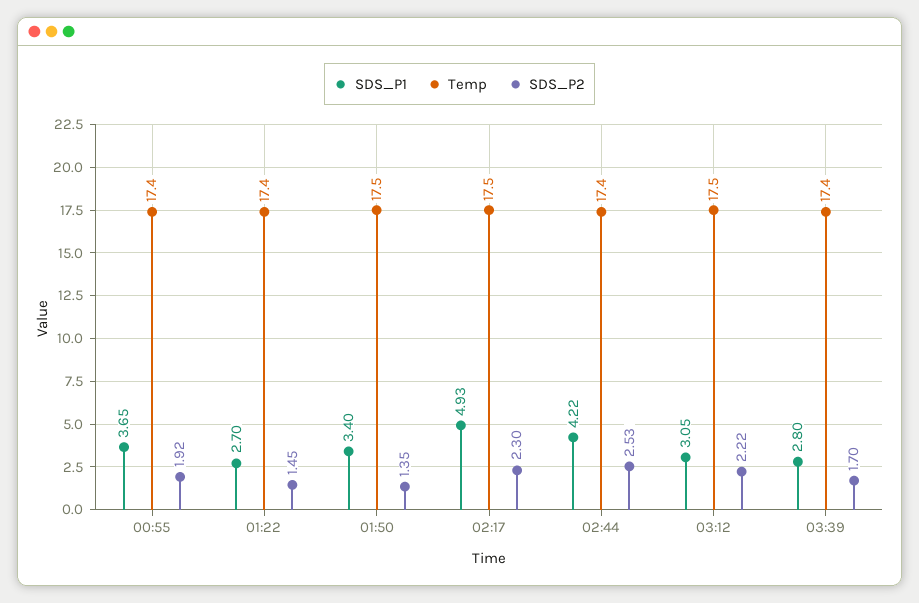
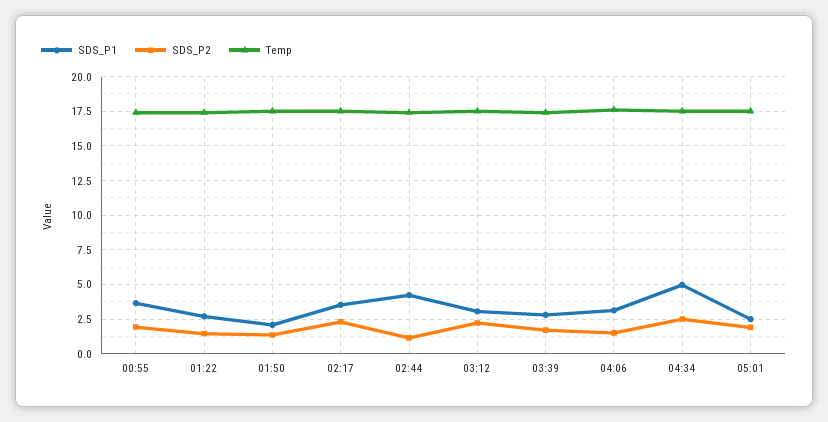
SDS_P1, 01:50: 3.4 -> 2
SDS_P1, 02:17: 4.93 -> 3.5
SDS_P2, 02:44: 2.53 -> 1
SDS_P1, 04:06: none -> 3
SDS_P2, 04:06: none -> 1.5
Temp, 04:06: none -> 17.5
SDS_P1, 04:34: none -> 5
SDS_P2, 04:34: none -> 2.5
Temp, 04:34: none -> 17.5
SDS_P1, 05:01: none -> 2.5
SDS_P2, 05:01: none -> 2
Temp, 05:01: none -> 17.5

